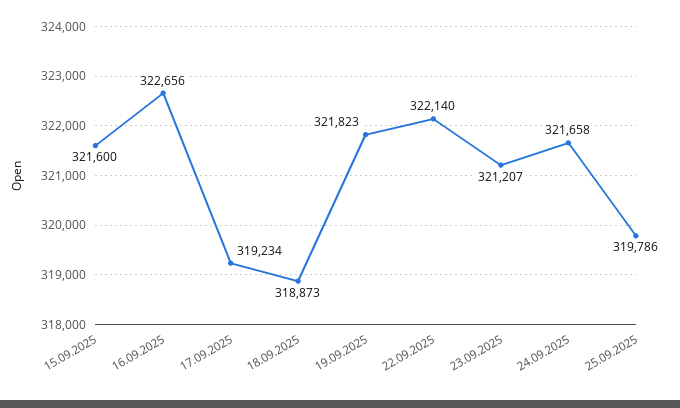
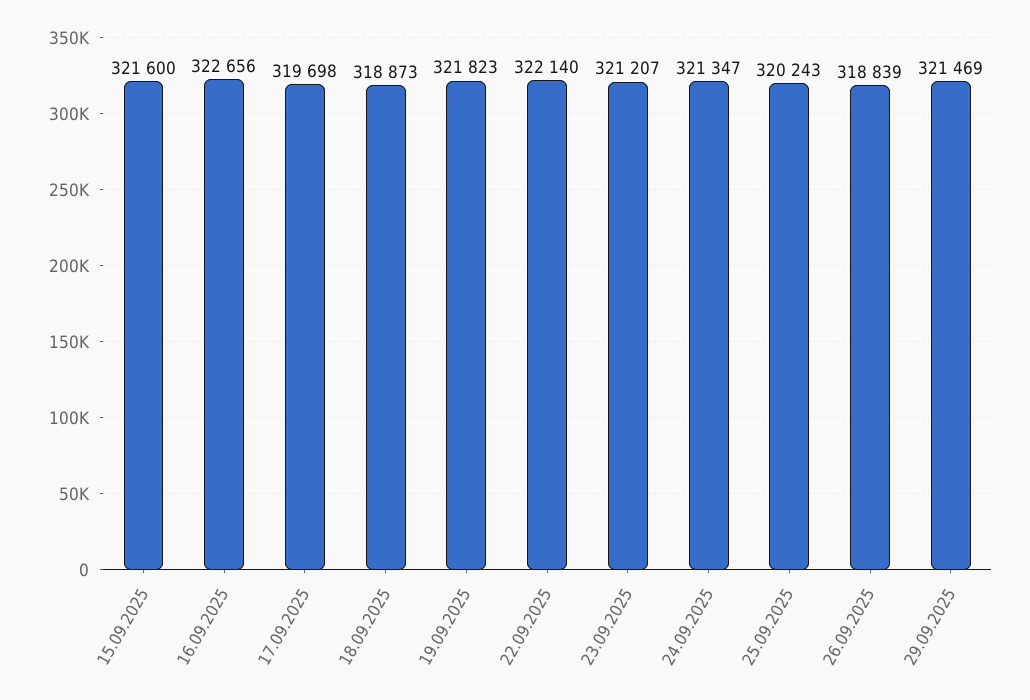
17.09.2025: 319234 -> 319698
24.09.2025: 321658 -> 321347
25.09.2025: 319786 -> 320243
26.09.2025: none -> 318839
29.09.2025: none -> 321469

